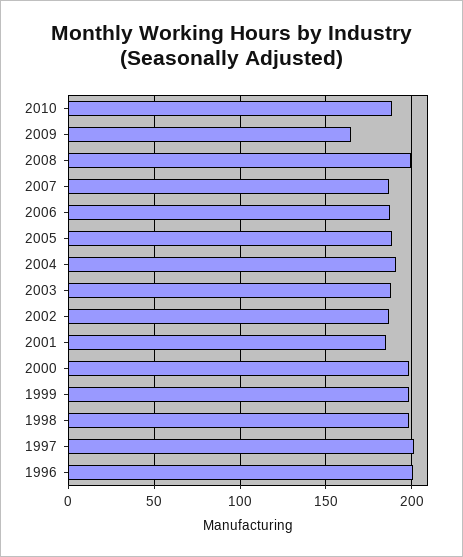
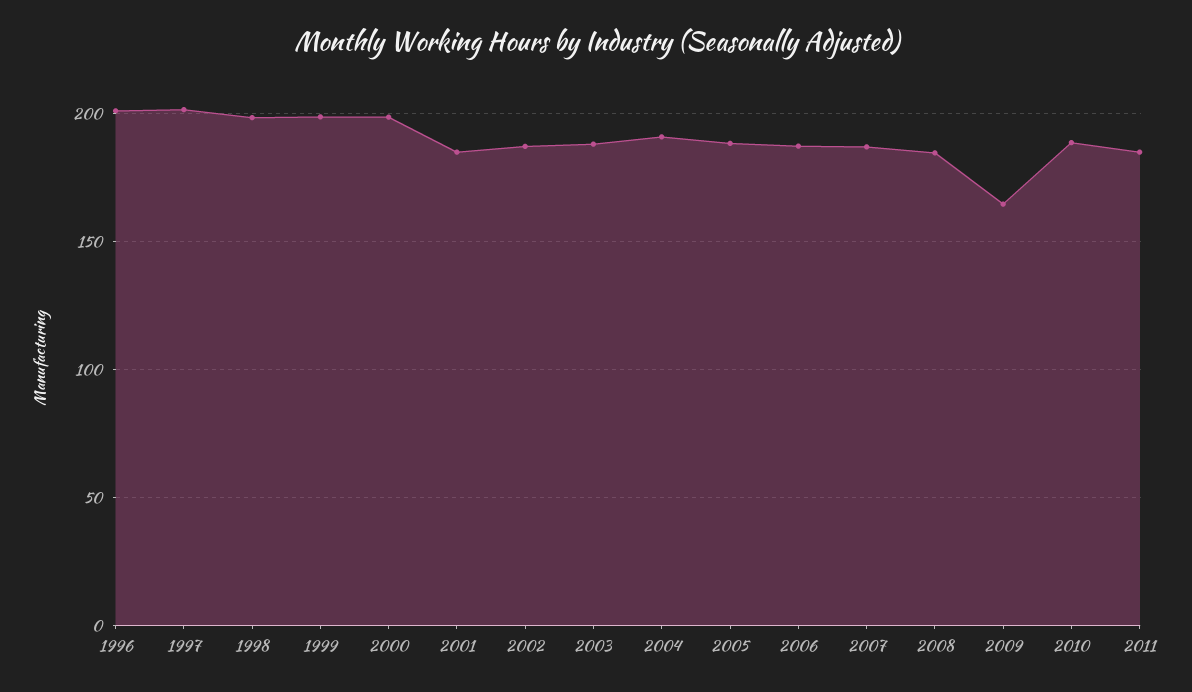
2008: 200 -> 185
2011: none -> 185

